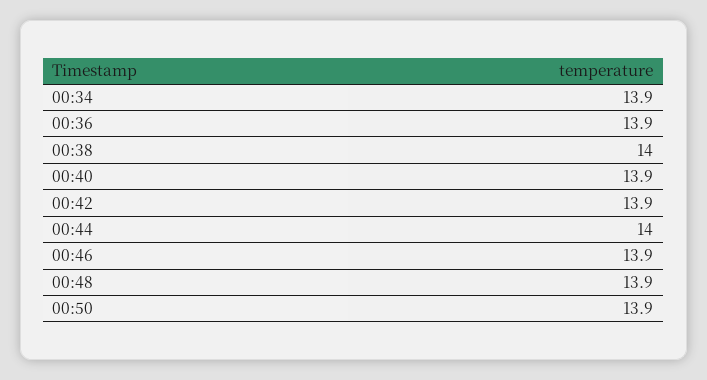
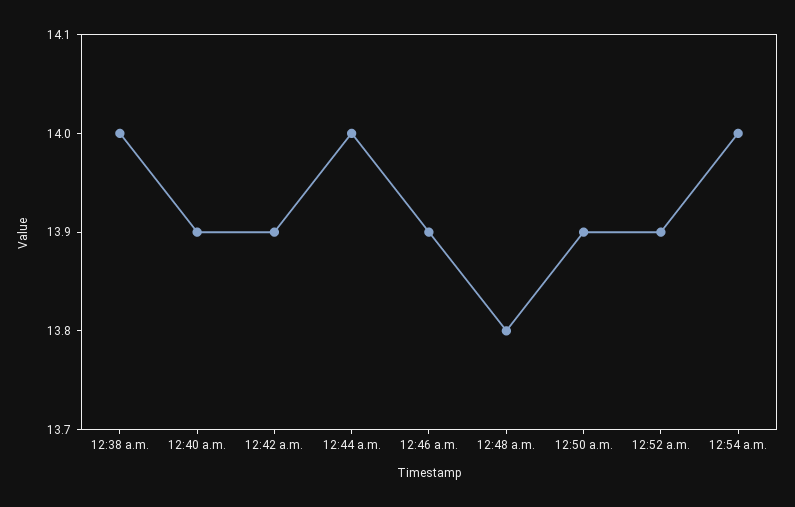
00:34: 13.9 -> none
00:36: 13.9 -> none
00:48: 13.9 -> 13.8
12:52 a.m.: none -> 13.9
12:54 a.m.: none -> 14

